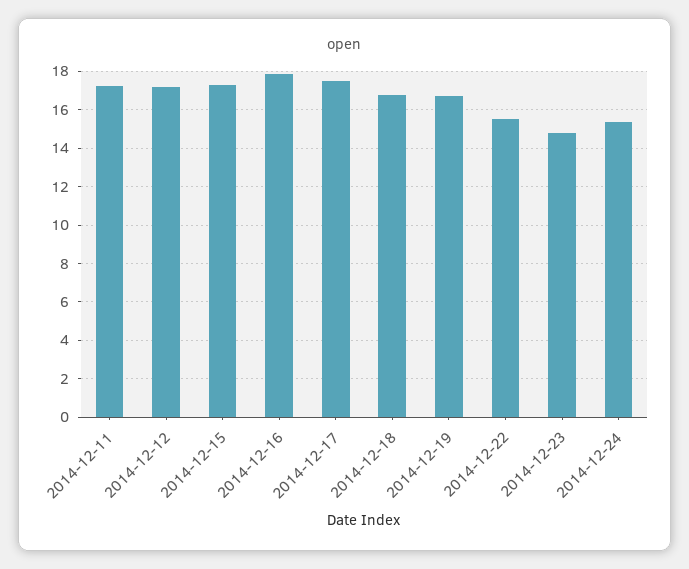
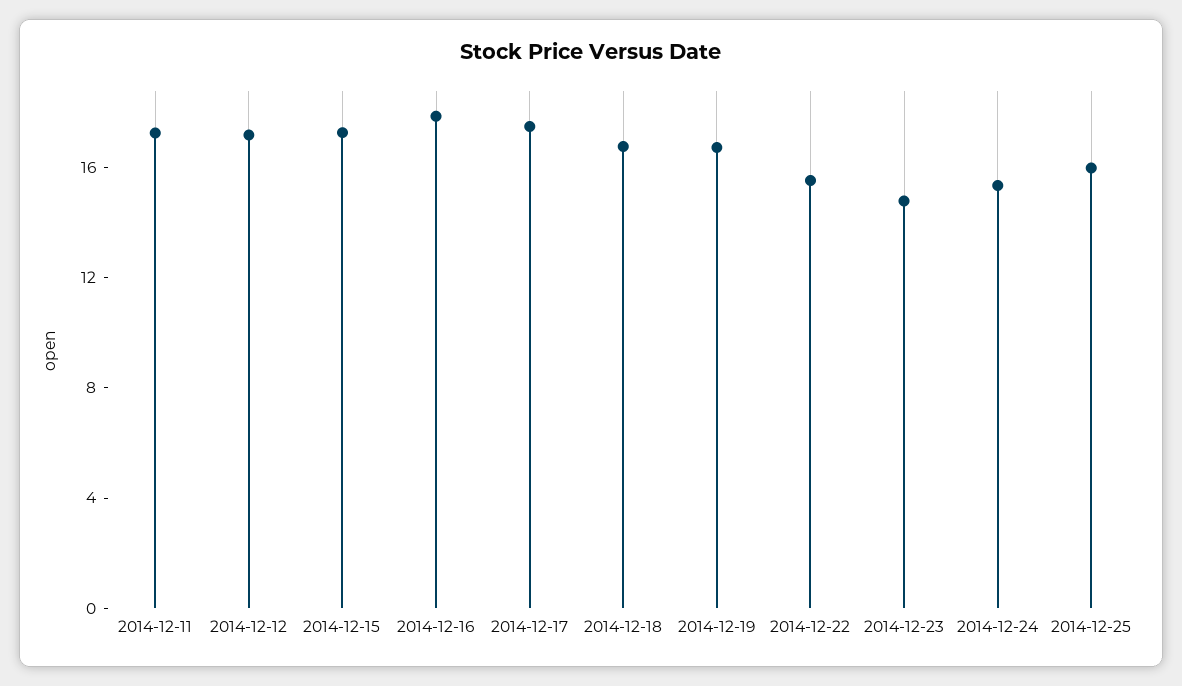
2014-12-25: none -> 16

